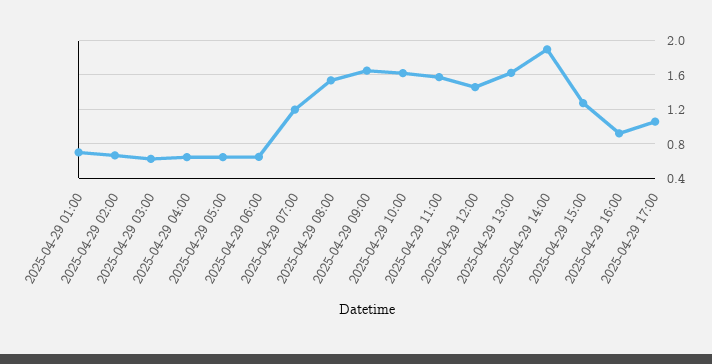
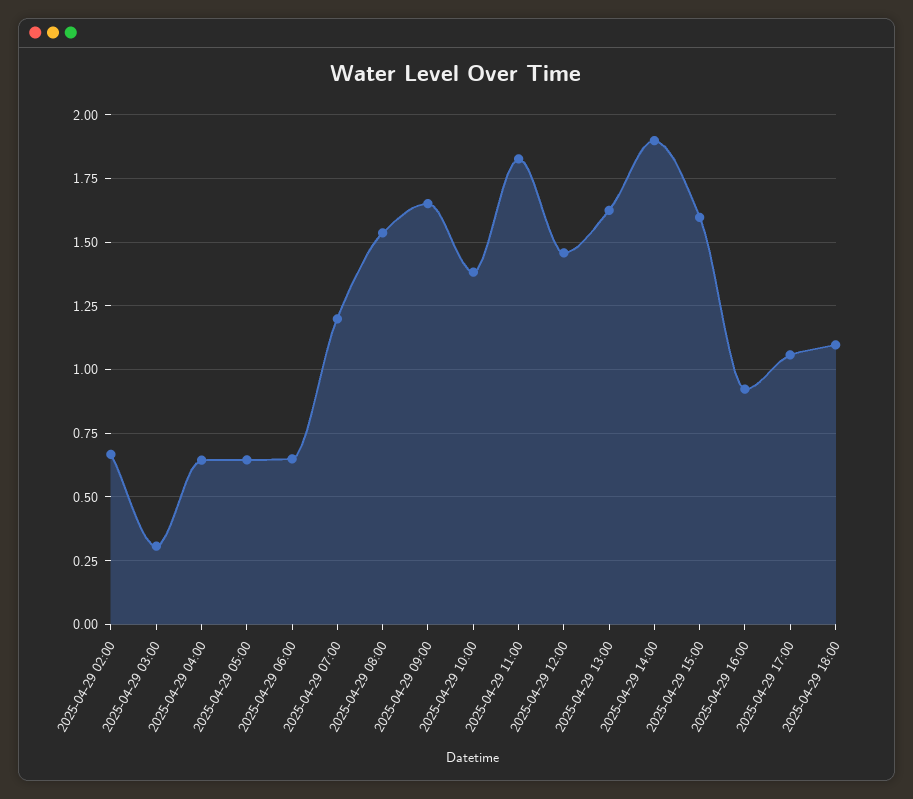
2025-04-29 01:00: 0.7 -> none
2025-04-29 03:00: 0.6 -> 0.3
2025-04-29 10:00: 1.6 -> 1.375
2025-04-29 11:00: 1.6 -> 1.825
2025-04-29 15:00: 1.3 -> 1.6
2025-04-29 18:00: none -> 1.1

